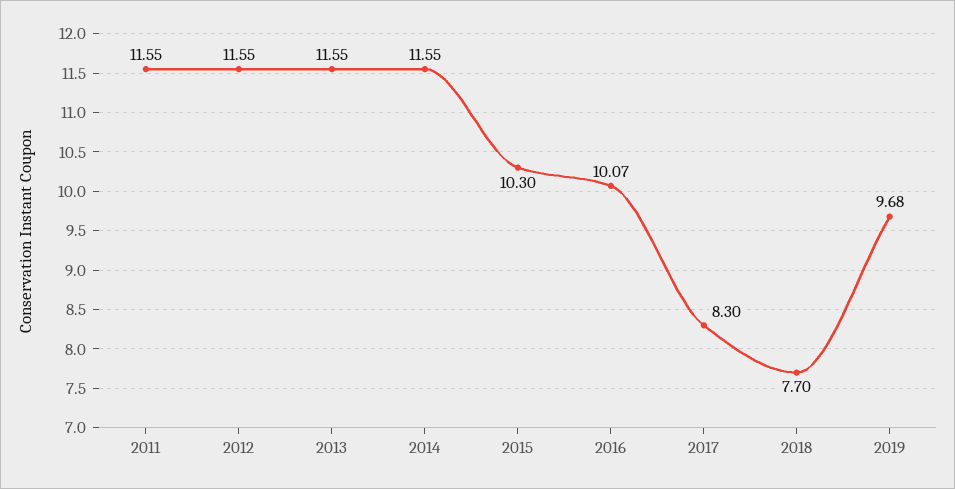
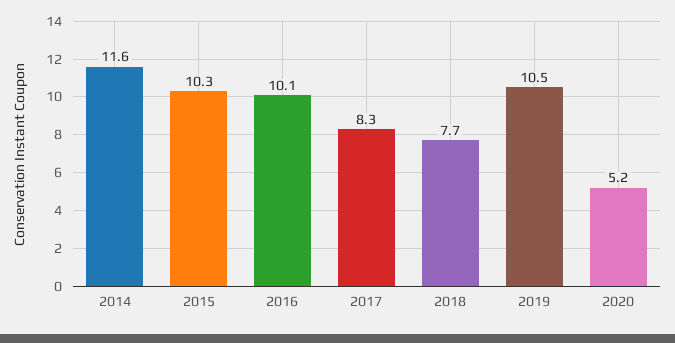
2011: 11.55 -> none
2012: 11.55 -> none
2013: 11.55 -> none
2019: 9.68 -> 10.5
2020: none -> 5.2

